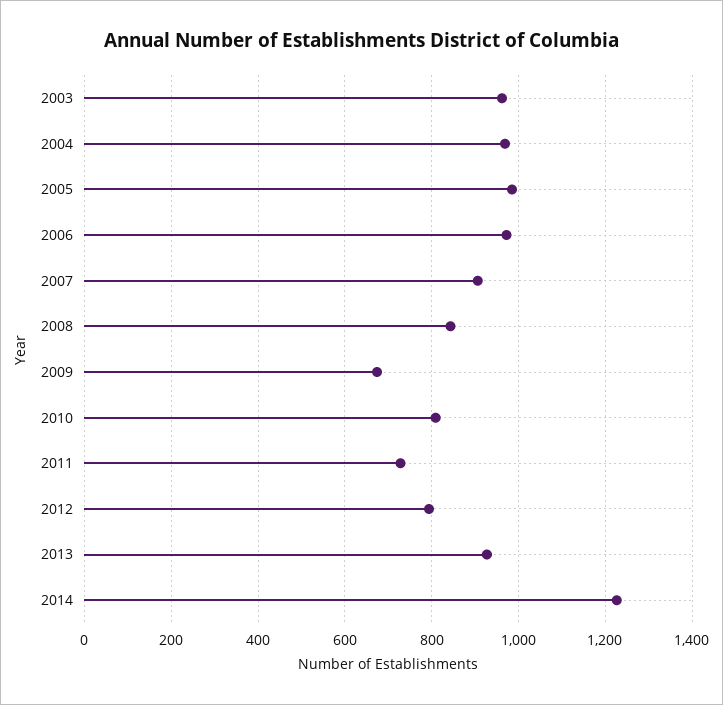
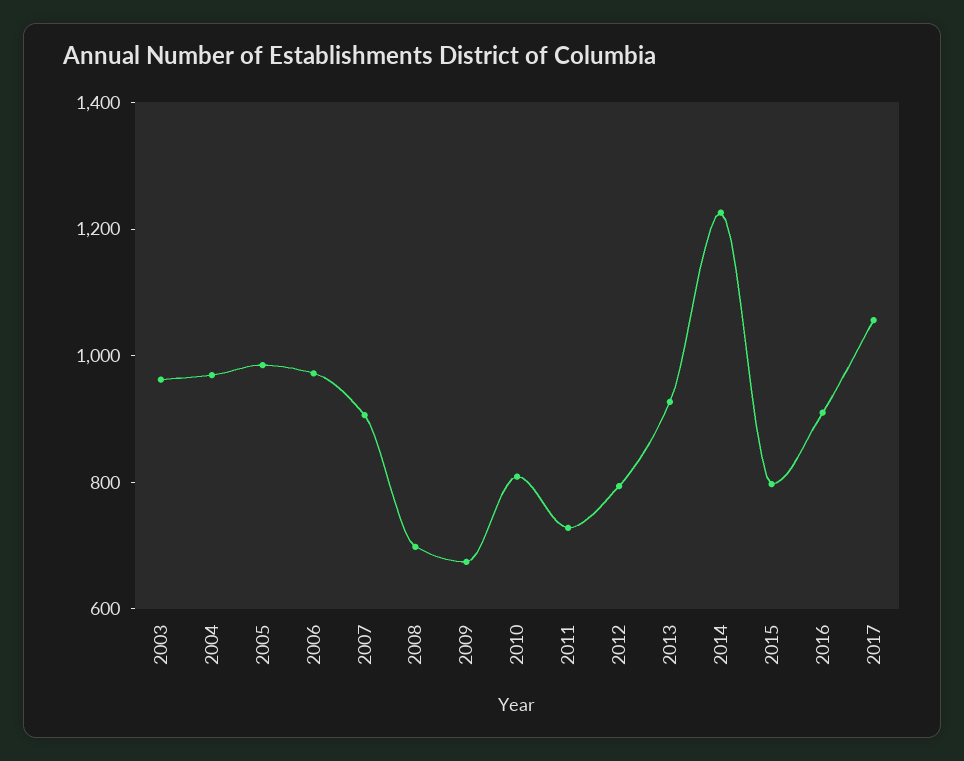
2008: 840 -> 700
2015: none -> 800
2016: none -> 900
2017: none -> 1050

